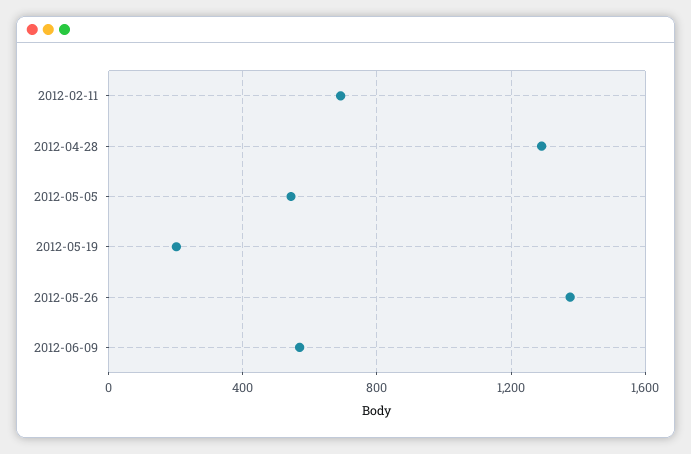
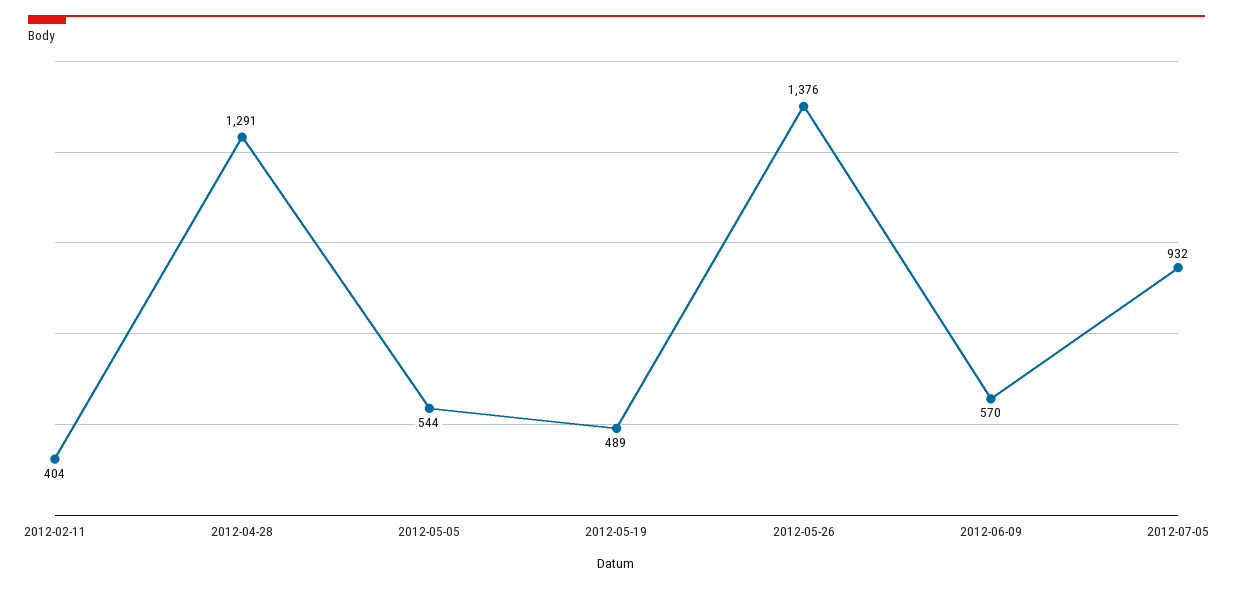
2012-02-11: 700 -> 404
2012-05-19: 200 -> 489
2012-07-05: none -> 932

